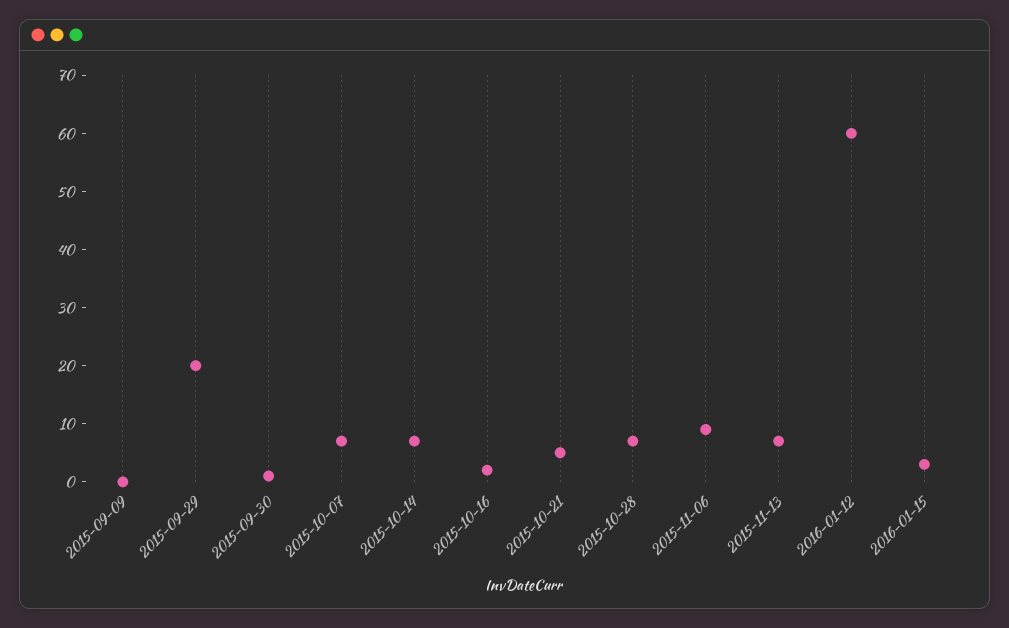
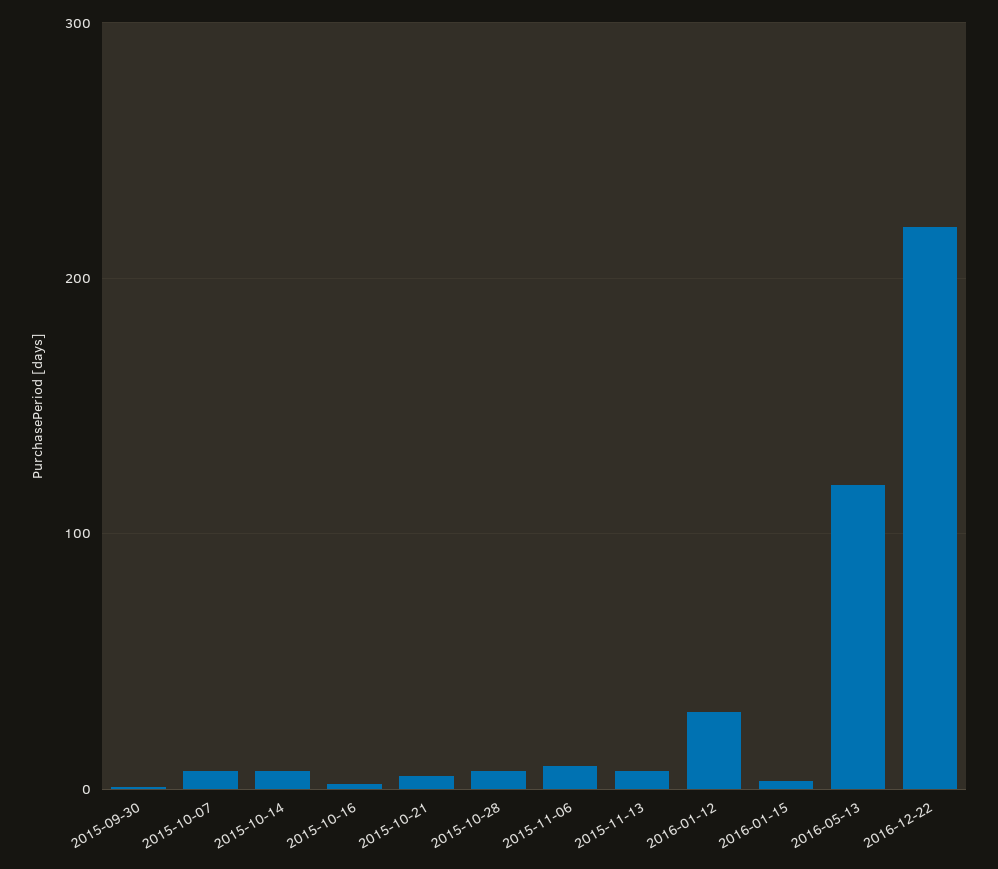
2015-09-09: 0 -> none
2015-09-29: 20 -> none
2016-01-12: 60 -> 30
2016-05-13: none -> 120
2016-12-22: none -> 220

